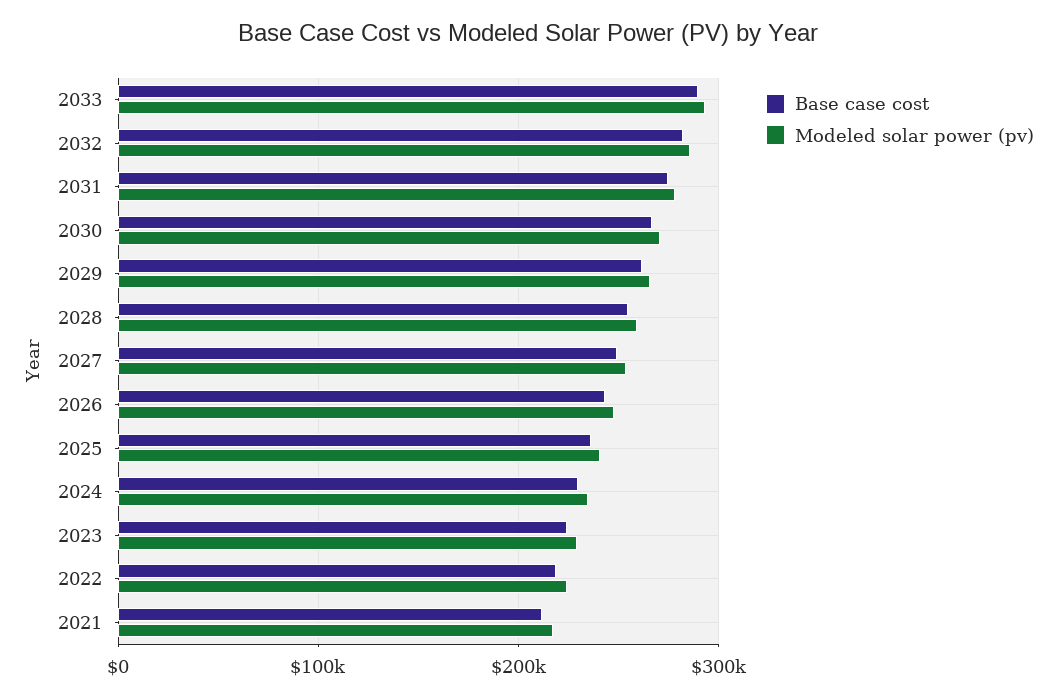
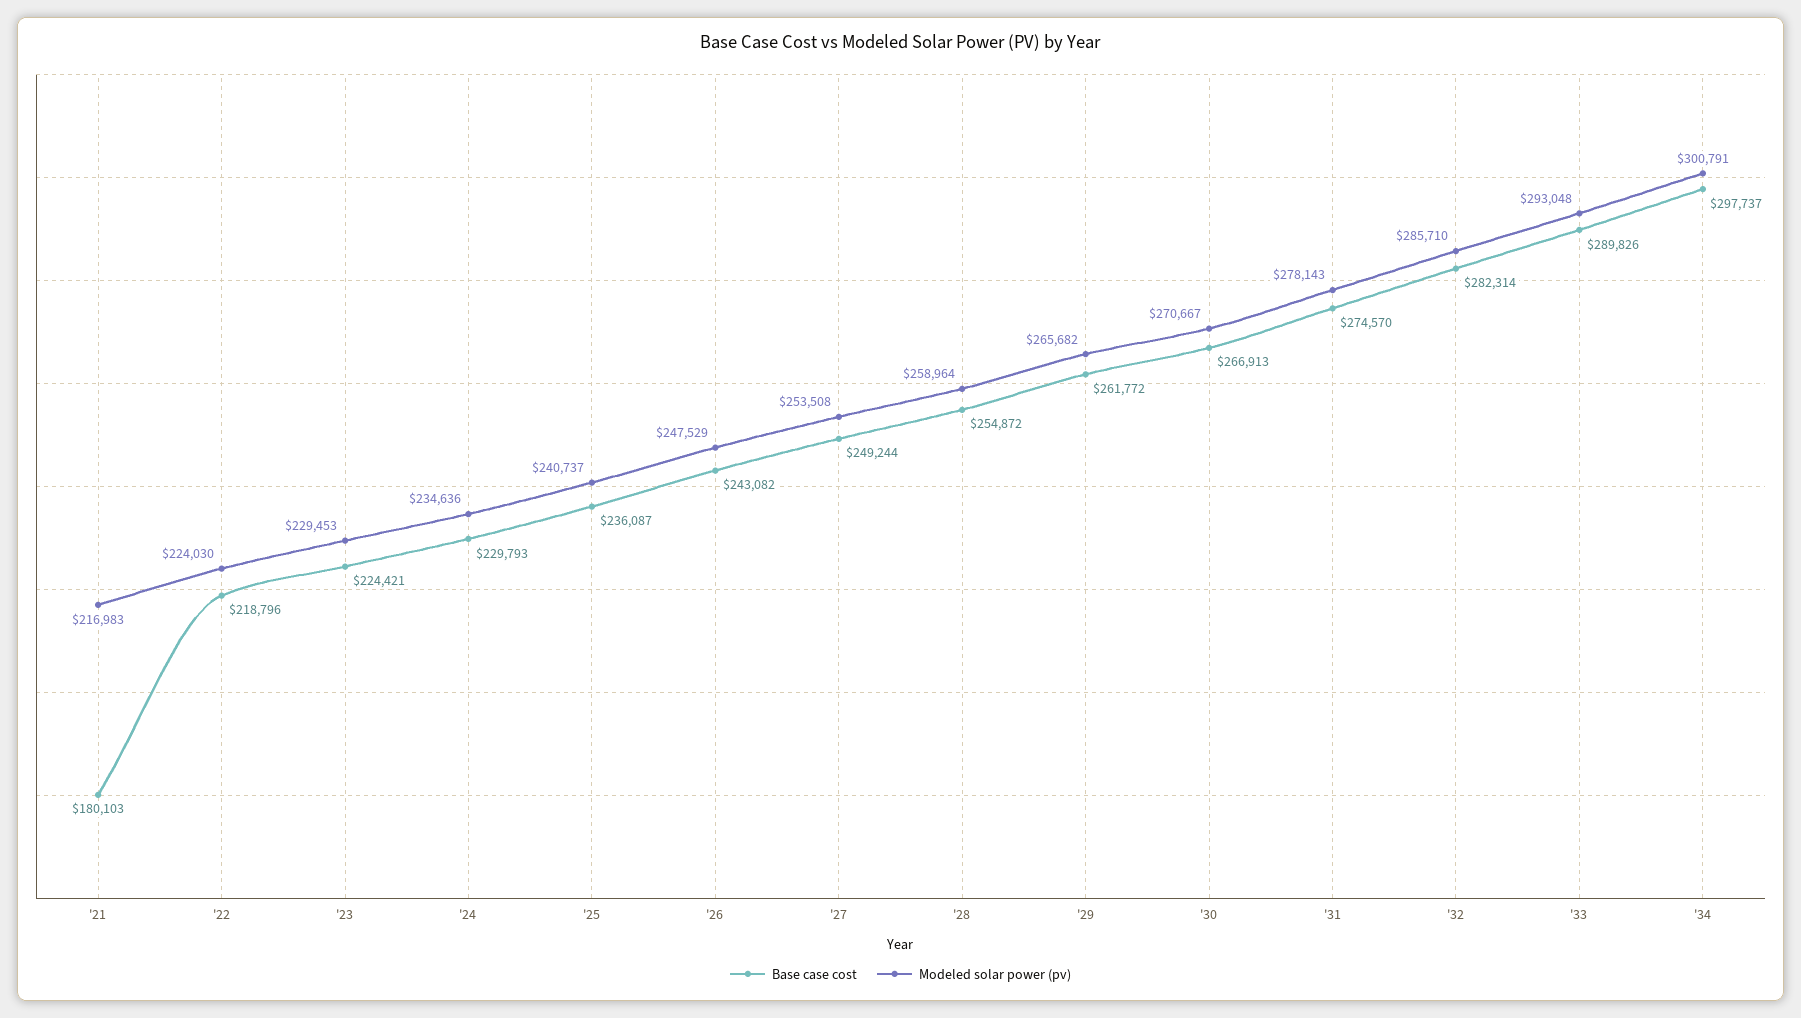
Base case cost, 2021: 210000 -> 180103
Base case cost, '34: none -> 297737
Modeled solar power (pv), '34: none -> 300791

